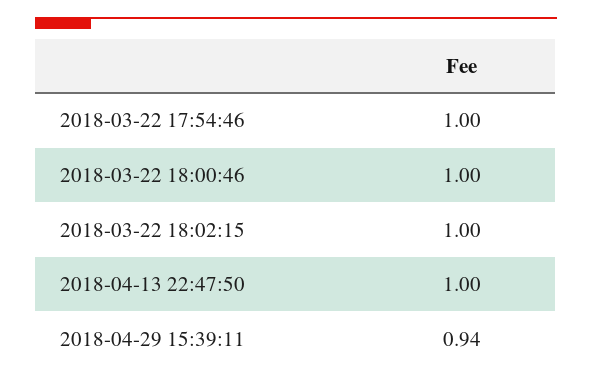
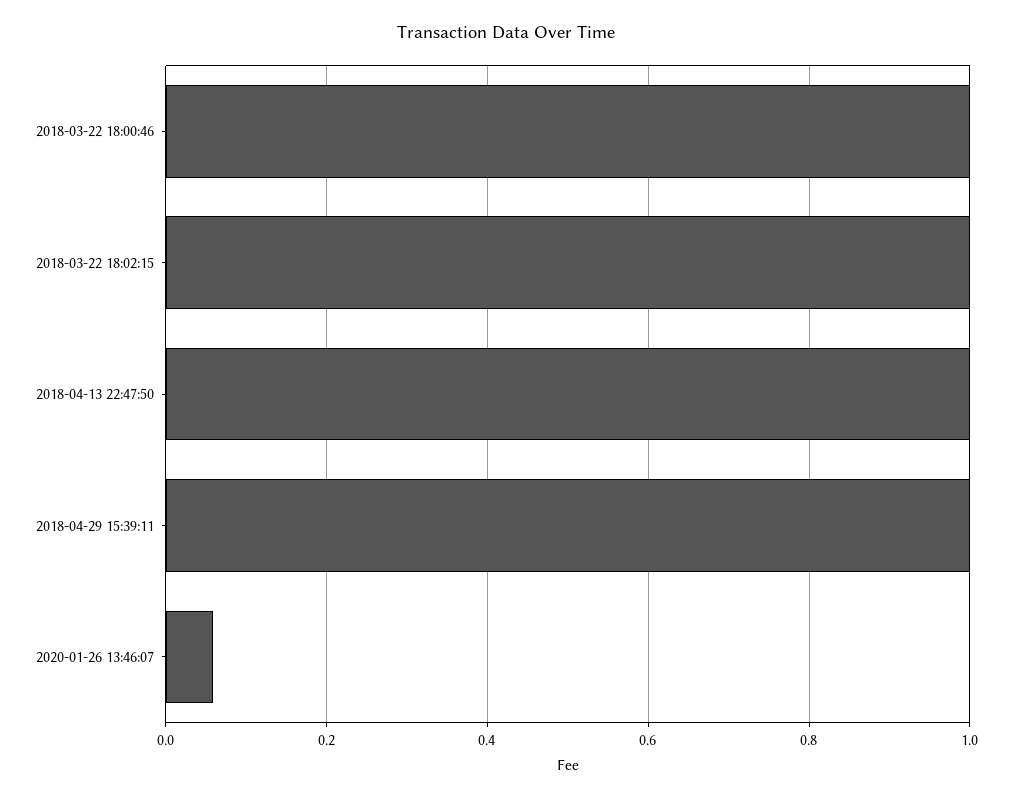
2018-03-22 17:54:46: 1 -> none
2018-04-29 15:39:11: 0.94 -> 1
2020-01-26 13:46:07: none -> 0.06

